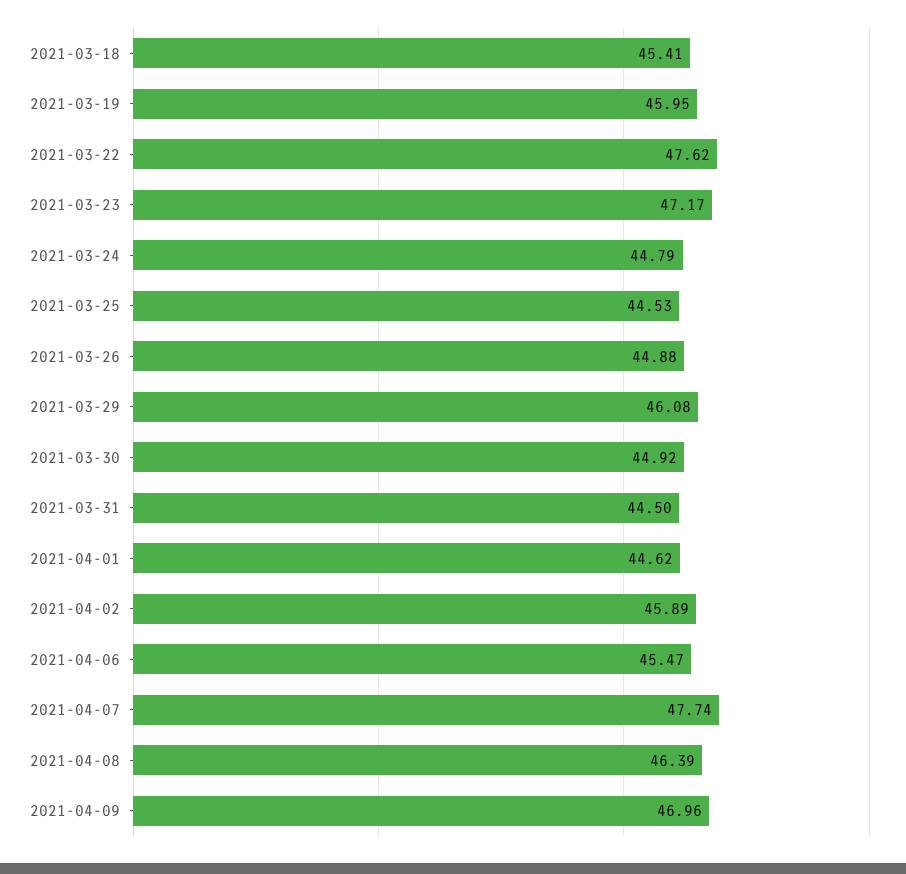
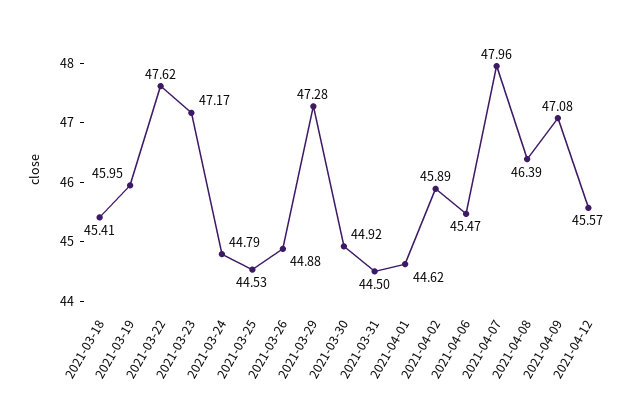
2021-03-29: 46.08 -> 47.28
2021-04-07: 47.74 -> 47.96
2021-04-09: 46.96 -> 47.08
2021-04-12: none -> 45.57

